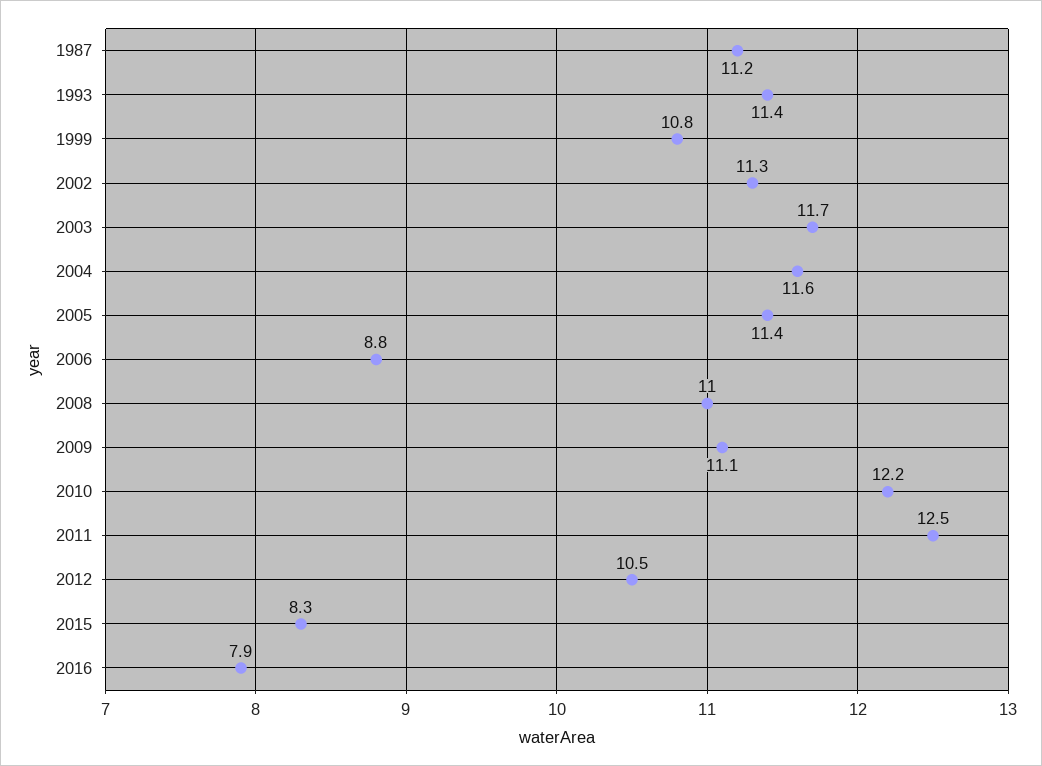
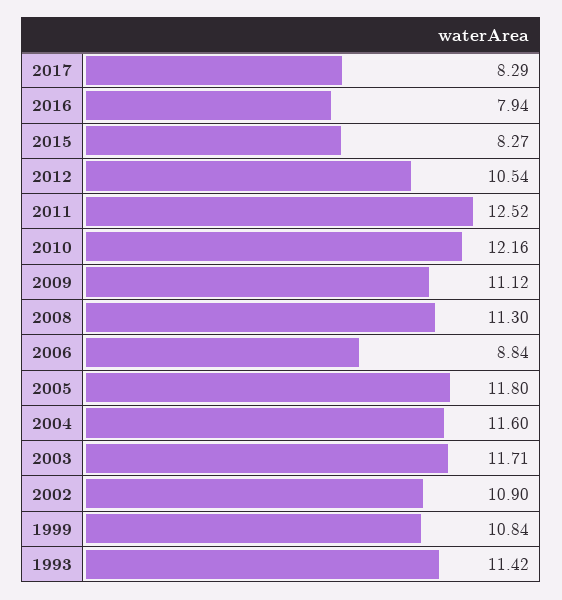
1987: 11.2 -> none
2002: 11.3 -> 10.9
2005: 11.4 -> 11.8
2008: 11 -> 11.3
2017: none -> 8.29

